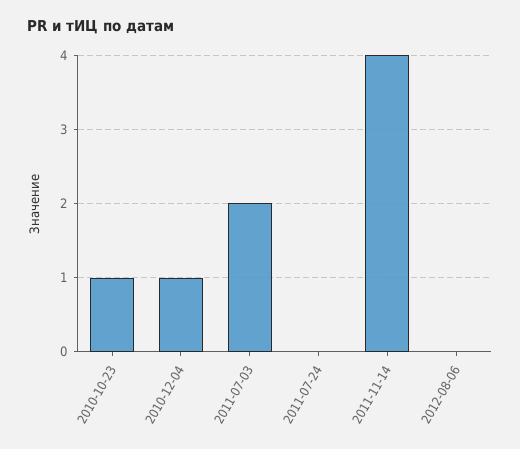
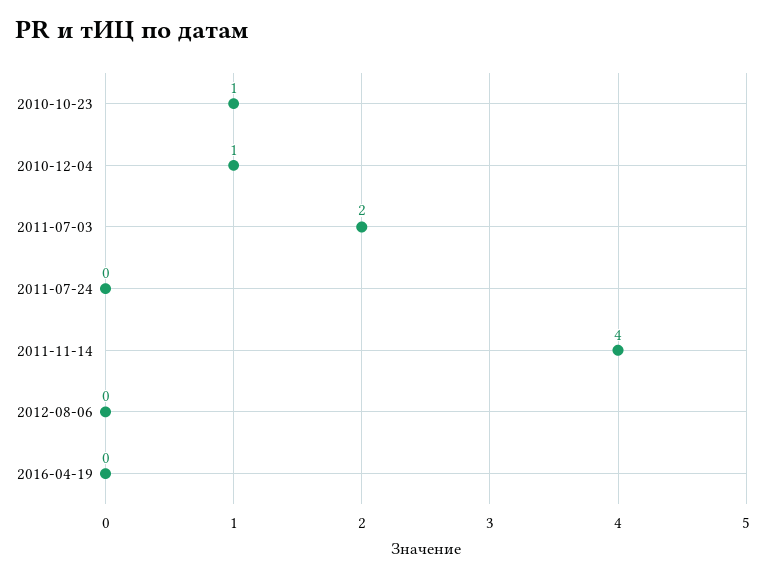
2016-04-19: none -> 0

